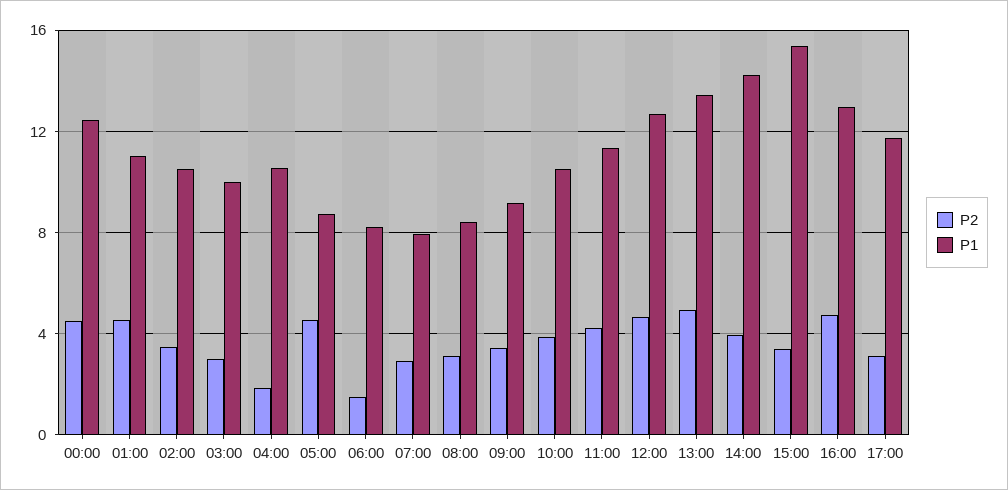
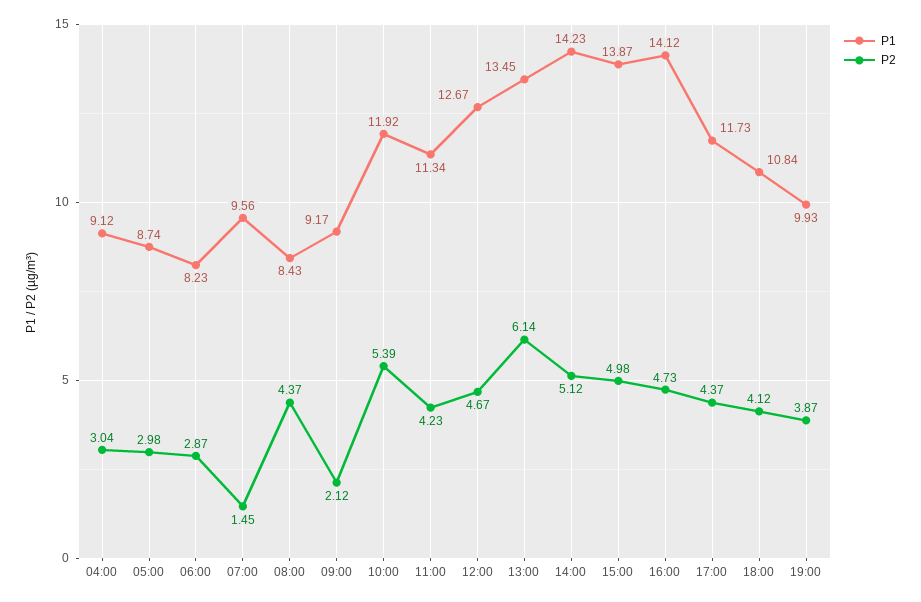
P2, 00:00: 4.5 -> none
P1, 00:00: 12.5 -> none
P2, 01:00: 4.5 -> none
P1, 01:00: 11 -> none
P2, 02:00: 3.5 -> none
P1, 02:00: 10.5 -> none
P2, 03:00: 3 -> none
P1, 03:00: 10 -> none
P2, 04:00: 2 -> 3.04
P1, 04:00: 10.5 -> 9.12
P2, 05:00: 4.5 -> 2.98
P2, 06:00: 1.5 -> 2.87
P2, 07:00: 3 -> 1.45
P1, 07:00: 8 -> 9.56
P2, 08:00: 3 -> 4.37
P2, 09:00: 3.5 -> 2.12
P2, 10:00: 4 -> 5.39
P1, 10:00: 10.5 -> 11.92
P2, 13:00: 5 -> 6.14
P2, 14:00: 4 -> 5.12
P2, 15:00: 3.5 -> 4.98
P1, 15:00: 15.5 -> 13.87
P1, 16:00: 13 -> 14.12
P2, 17:00: 3 -> 4.37
P1, 18:00: none -> 10.84
P2, 18:00: none -> 4.12
P1, 19:00: none -> 9.93
P2, 19:00: none -> 3.87

